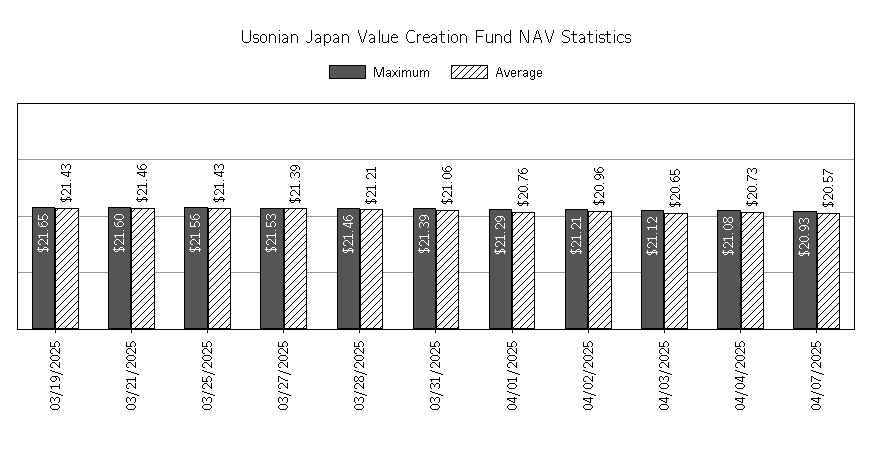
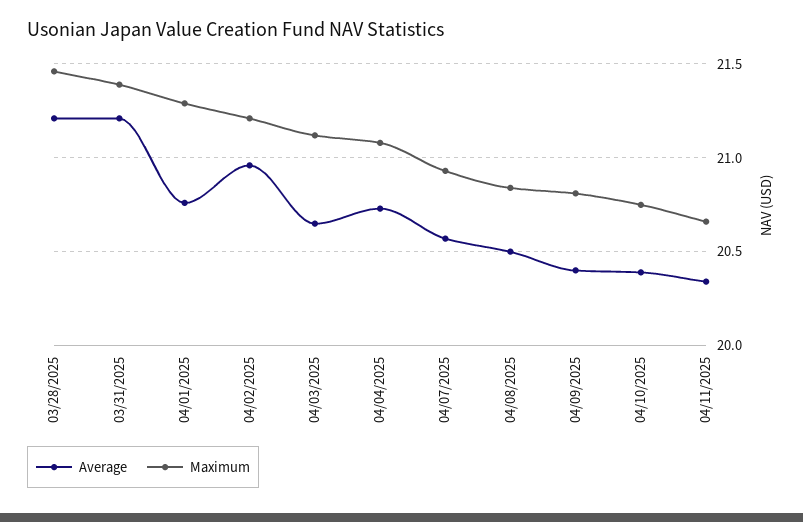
Maximum, 03/19/2025: 21.65 -> none
Average, 03/19/2025: 21.43 -> none
Maximum, 03/21/2025: 21.6 -> none
Average, 03/21/2025: 21.46 -> none
Maximum, 03/25/2025: 21.56 -> none
Average, 03/25/2025: 21.43 -> none
Maximum, 03/27/2025: 21.53 -> none
Average, 03/27/2025: 21.39 -> none
Average, 03/31/2025: 21.06 -> 21.2
Average, 04/08/2025: none -> 20.5
Maximum, 04/08/2025: none -> 20.85
Average, 04/09/2025: none -> 20.4
Maximum, 04/09/2025: none -> 20.8
Average, 04/10/2025: none -> 20.4
Maximum, 04/10/2025: none -> 20.75
Average, 04/11/2025: none -> 20.35
Maximum, 04/11/2025: none -> 20.65

